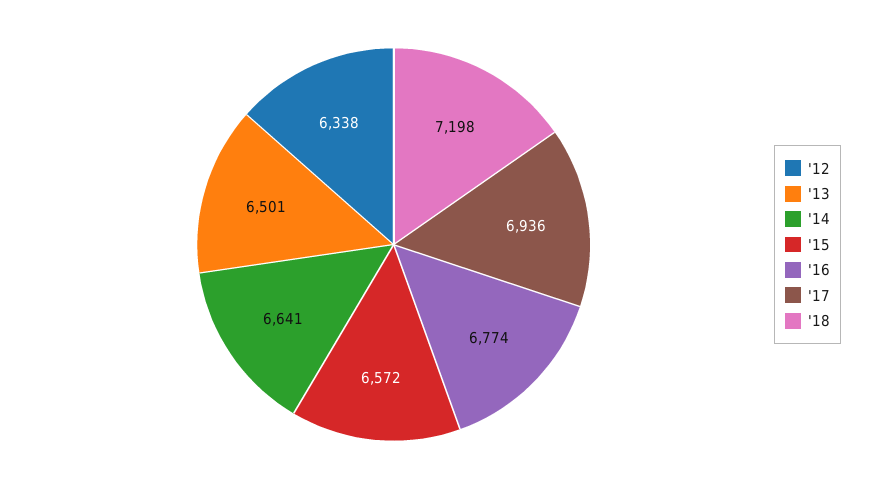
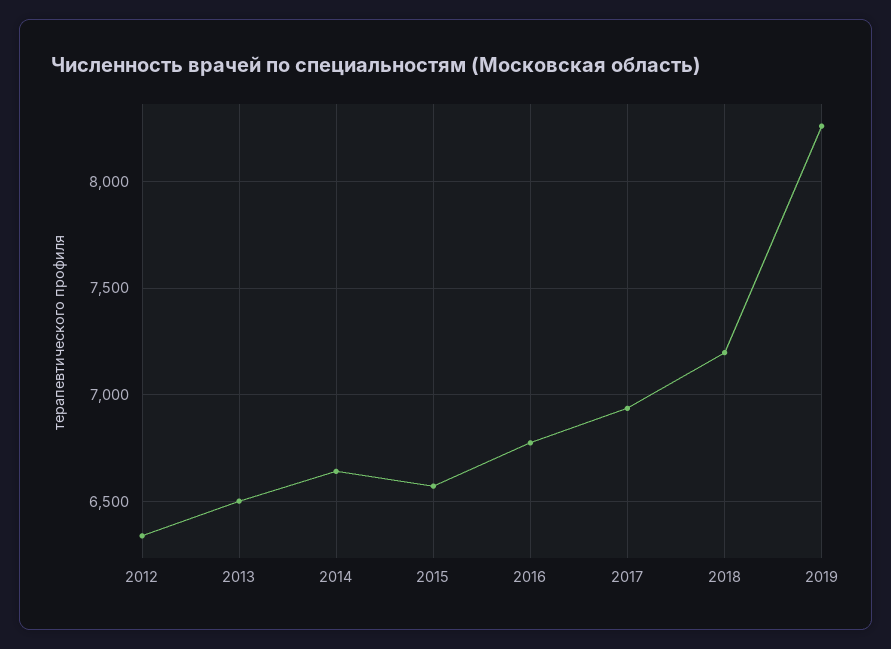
2019: none -> 8250

